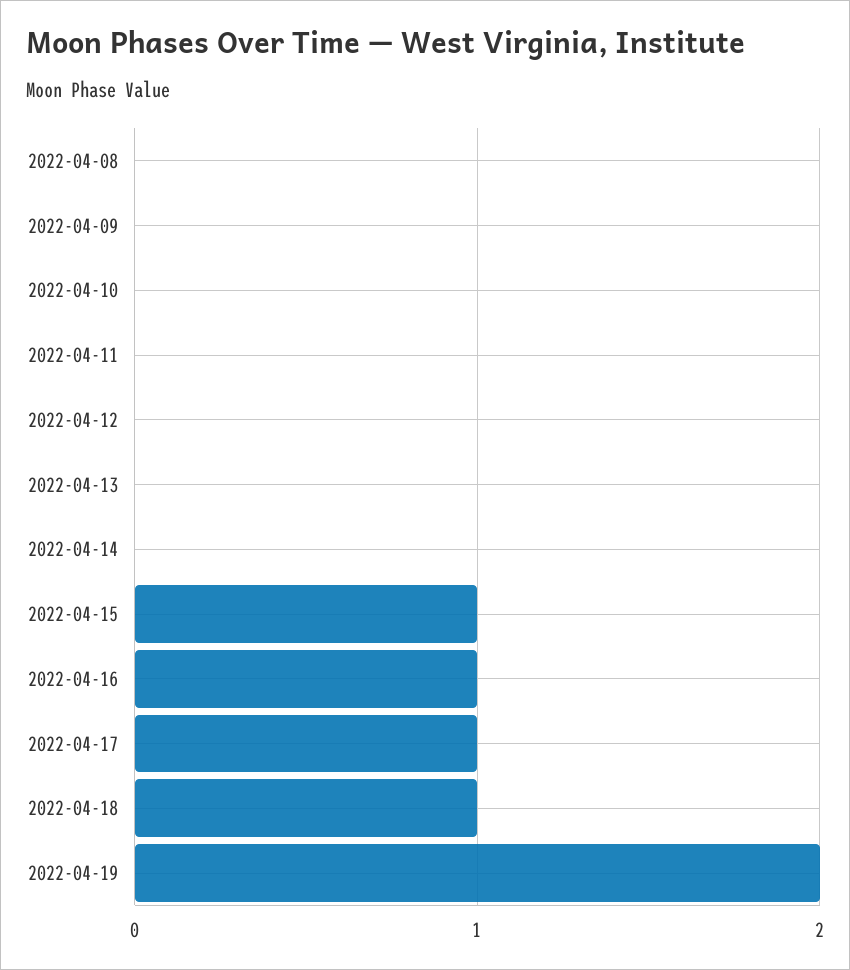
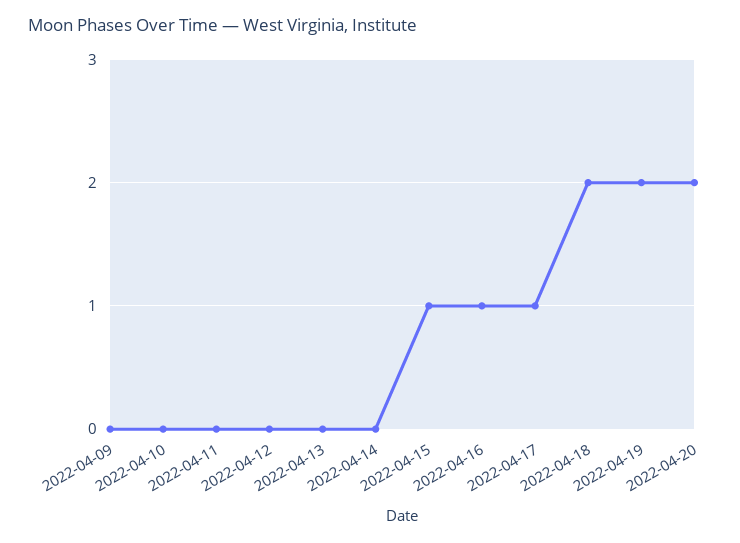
2022-04-08: 0 -> none
2022-04-18: 1 -> 2
2022-04-20: none -> 2

